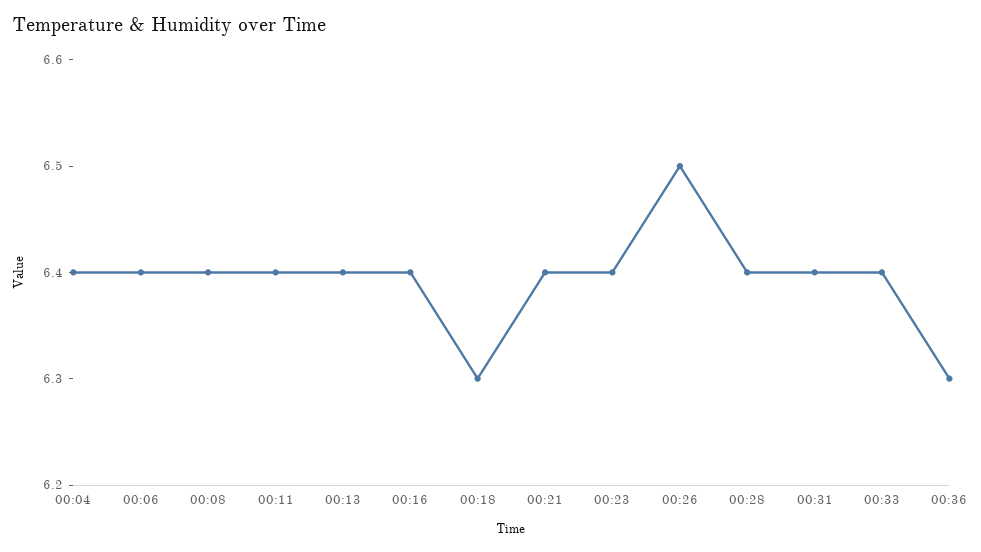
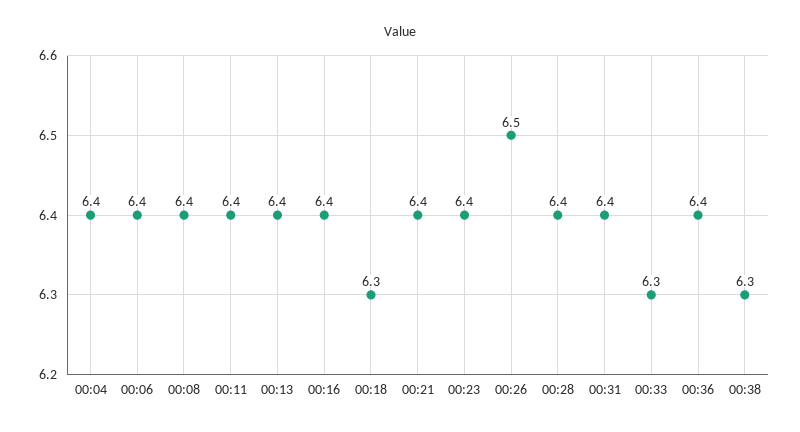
00:33: 6.4 -> 6.3
00:36: 6.3 -> 6.4
00:38: none -> 6.3

